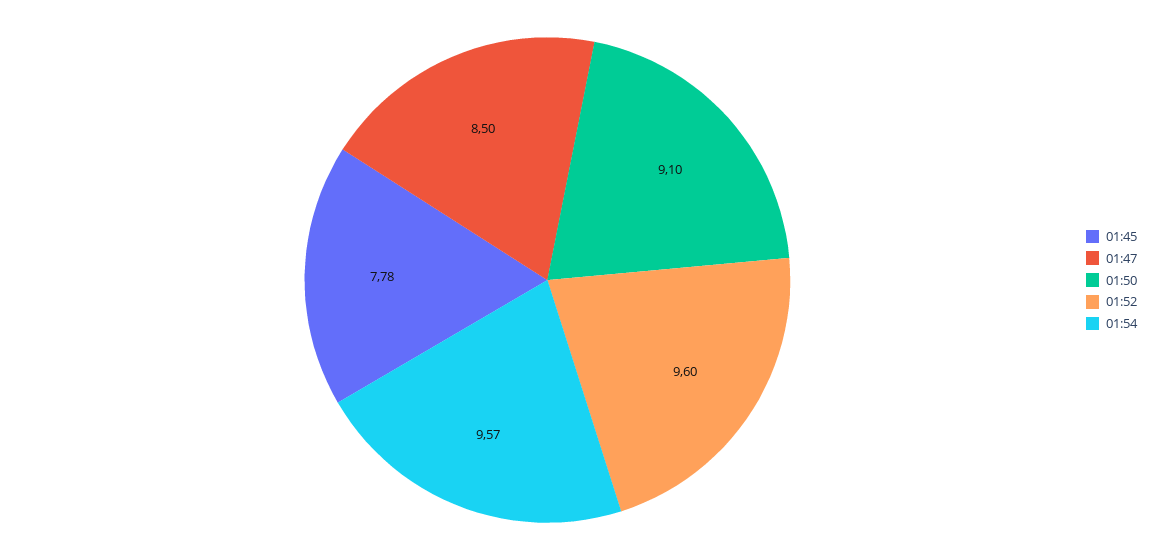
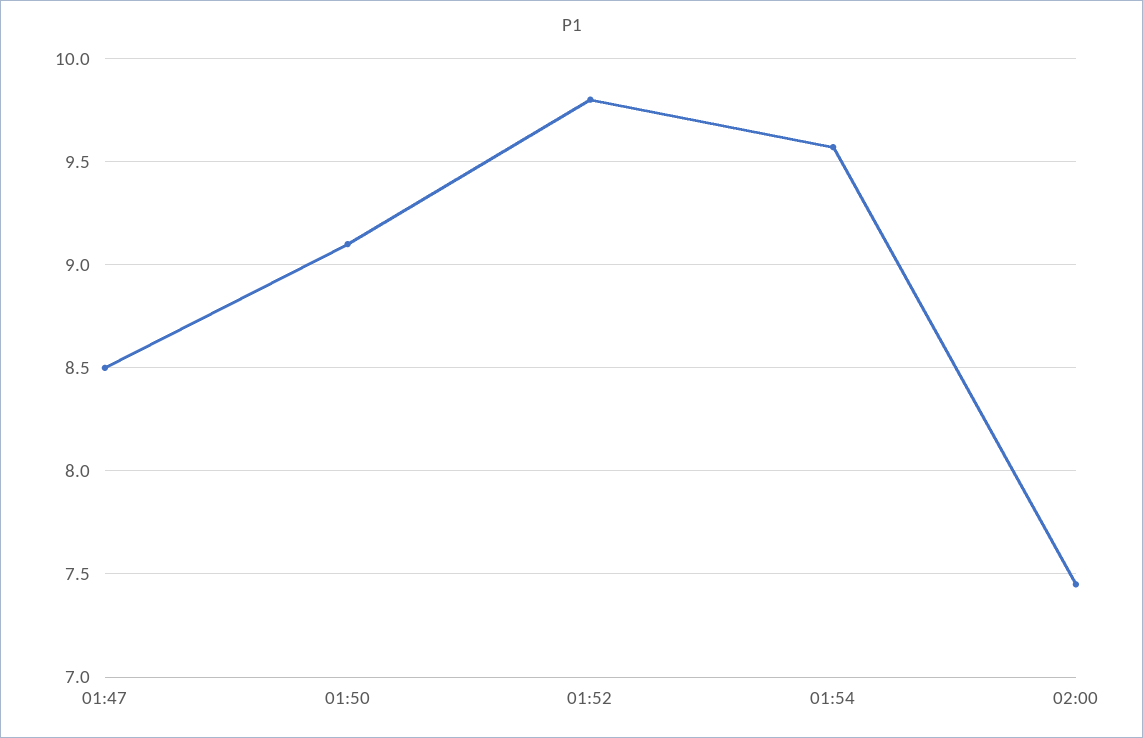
01:45: 7.78 -> none
01:52: 9.6 -> 9.8
02:00: none -> 7.45

